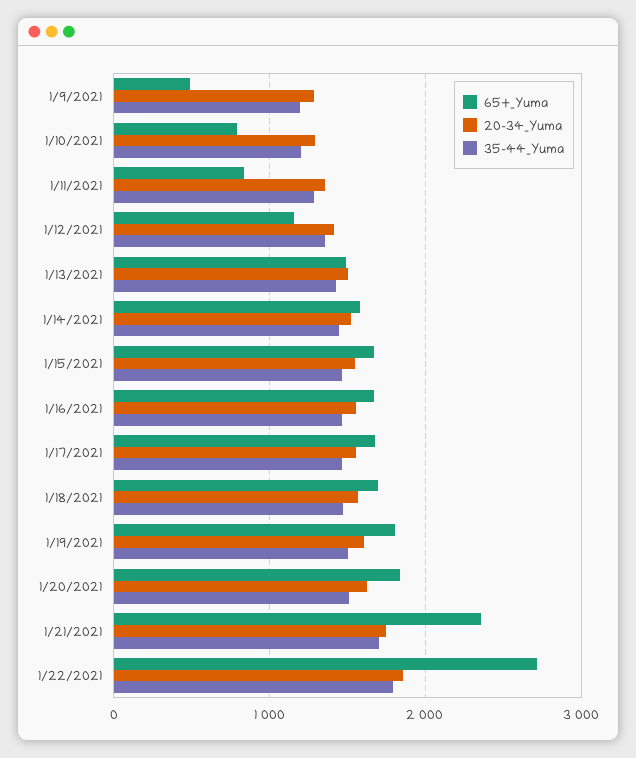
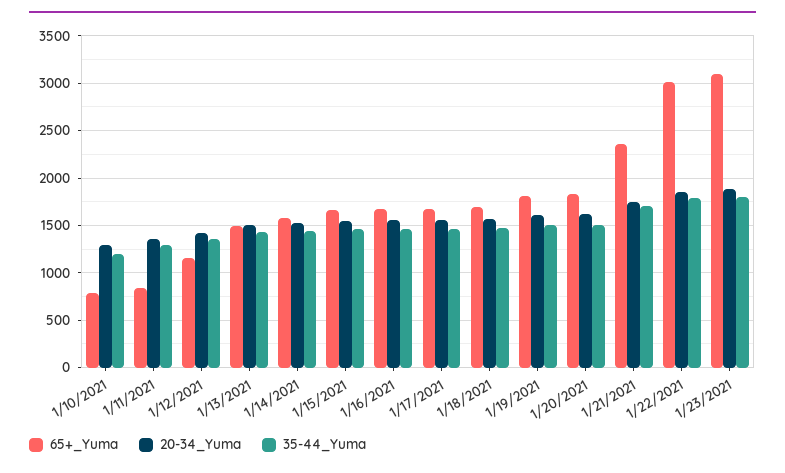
65+_Yuma, 1/9/2021: 500 -> none
20-34_Yuma, 1/9/2021: 1300 -> none
35-44_Yuma, 1/9/2021: 1200 -> none
65+_Yuma, 1/22/2021: 2700 -> 3000
65+_Yuma, 1/23/2021: none -> 3100
20-34_Yuma, 1/23/2021: none -> 1900
35-44_Yuma, 1/23/2021: none -> 1800

